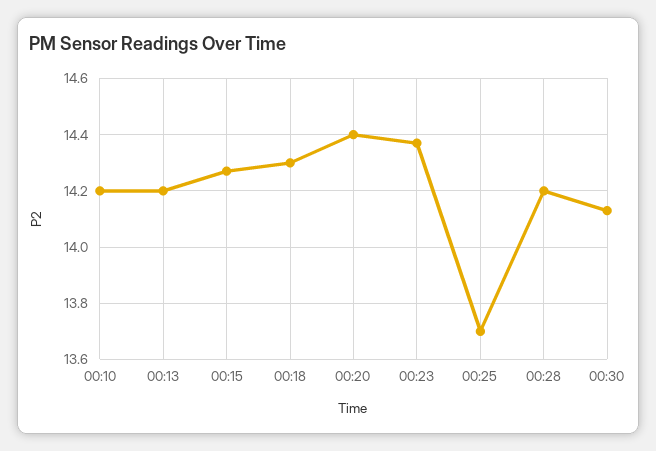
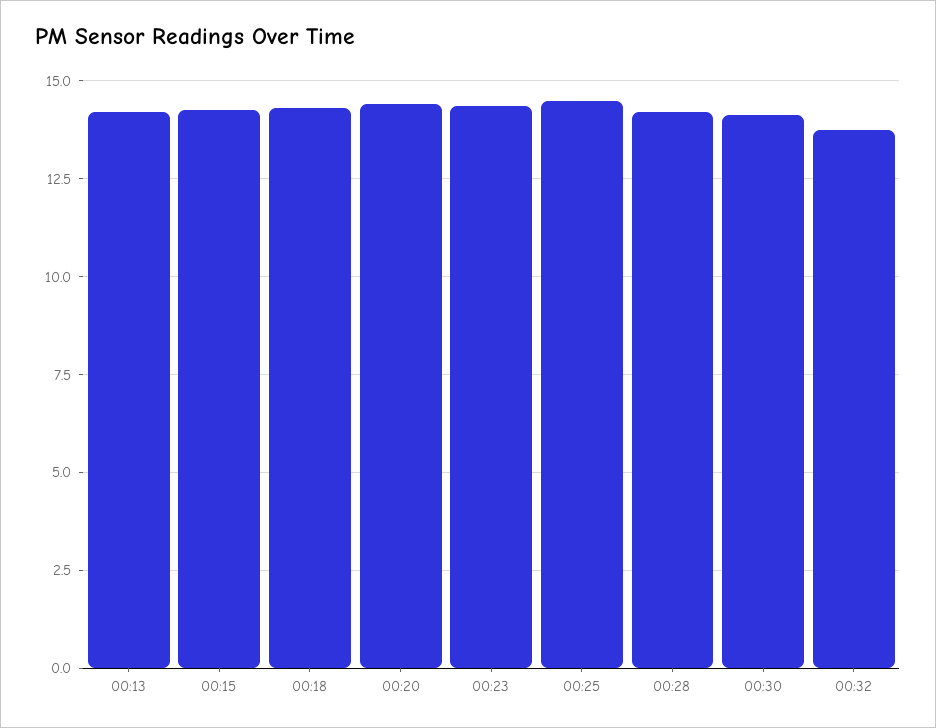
00:10: 14.2 -> none
00:25: 13.7 -> 14.5
00:32: none -> 13.75

